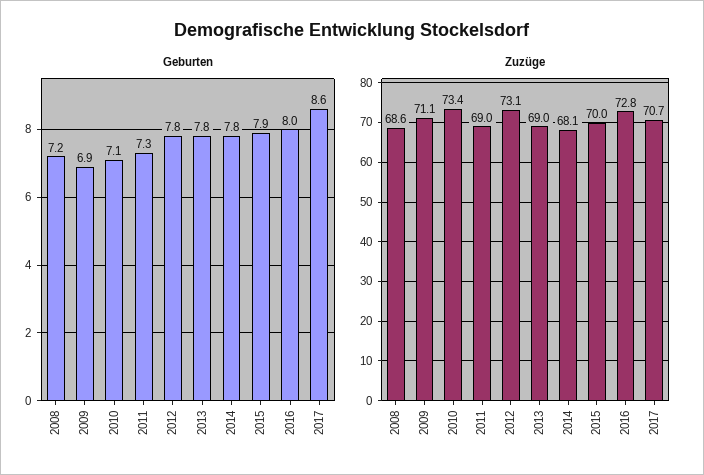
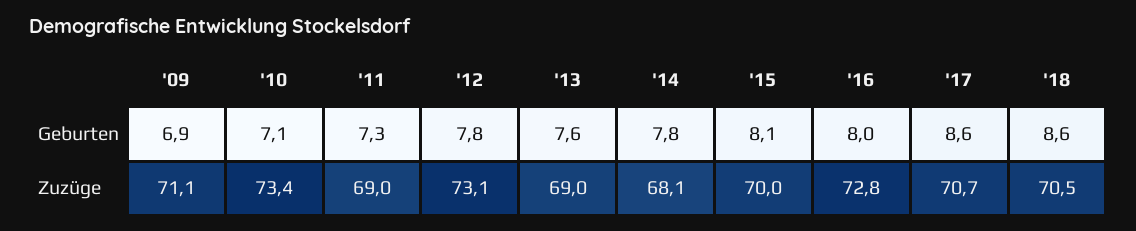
Geburten, 2008: 7.2 -> none
Geburten, 2013: 7.8 -> 7.6
Geburten, 2015: 7.9 -> 8.1
Zuzüge, 2008: 68.6 -> none
Geburten, '18: none -> 8.6
Zuzüge, '18: none -> 70.5

